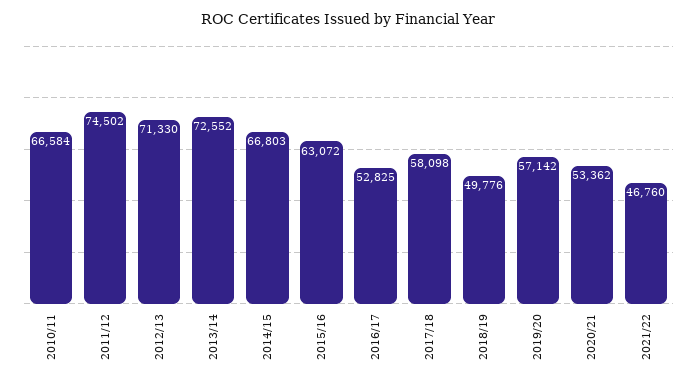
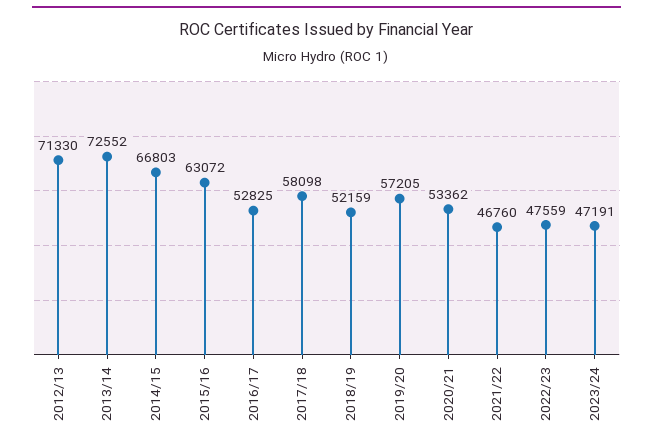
2010/11: 66584 -> none
2011/12: 74502 -> none
2018/19: 49776 -> 52159
2019/20: 57142 -> 57205
2022/23: none -> 47559
2023/24: none -> 47191

